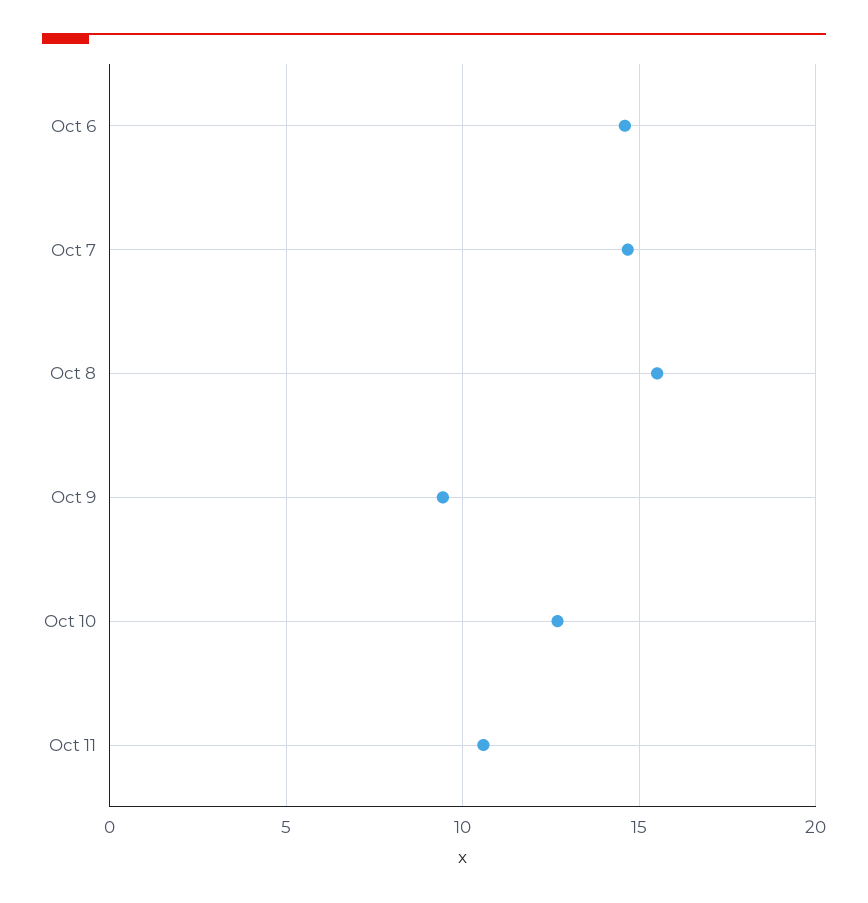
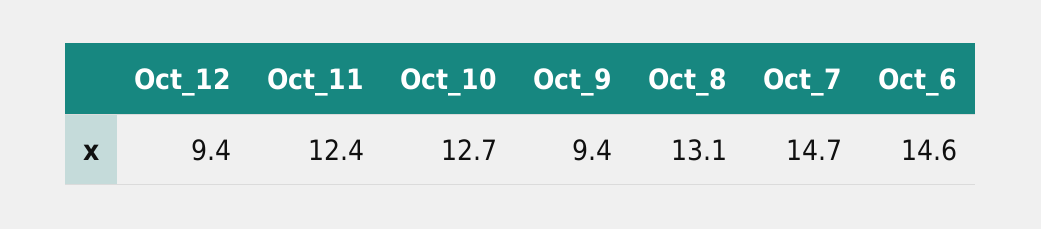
Oct 8: 15.5 -> 13.1
Oct 11: 10.5 -> 12.4
Oct_12: none -> 9.4

